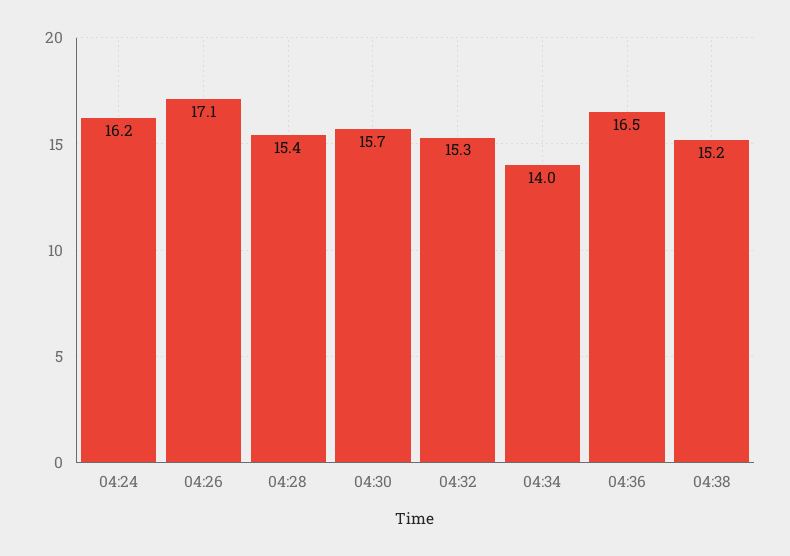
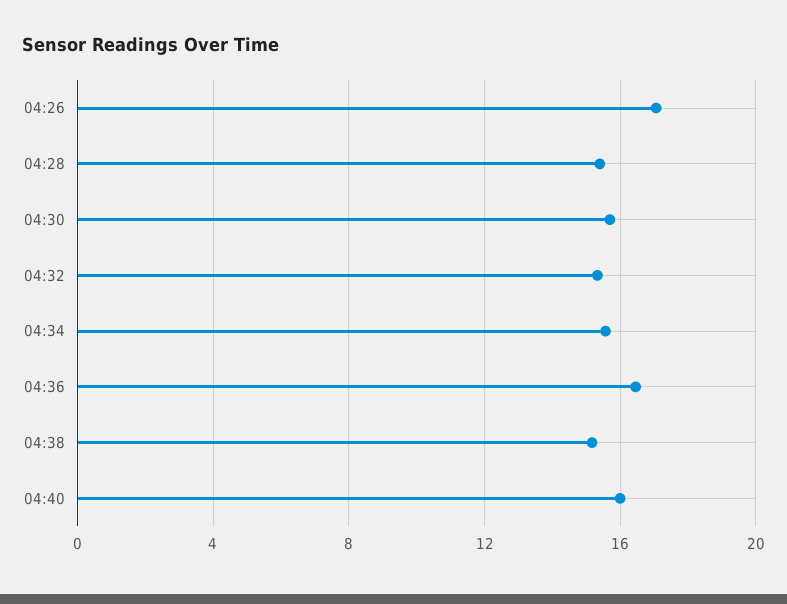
04:24: 16.2 -> none
04:34: 14 -> 15.5
04:40: none -> 16

